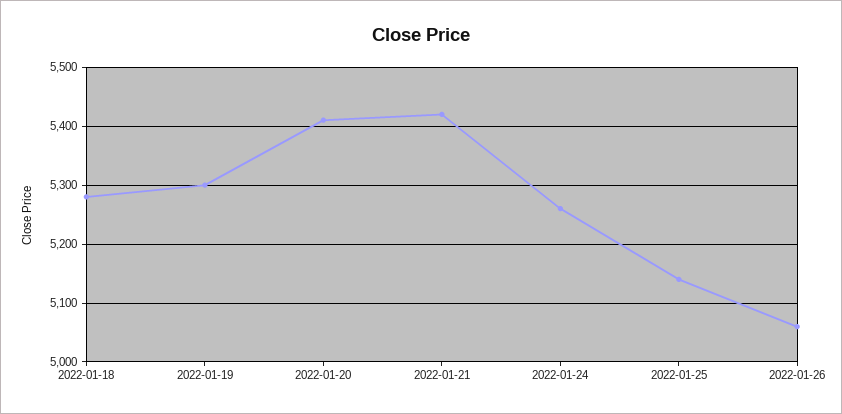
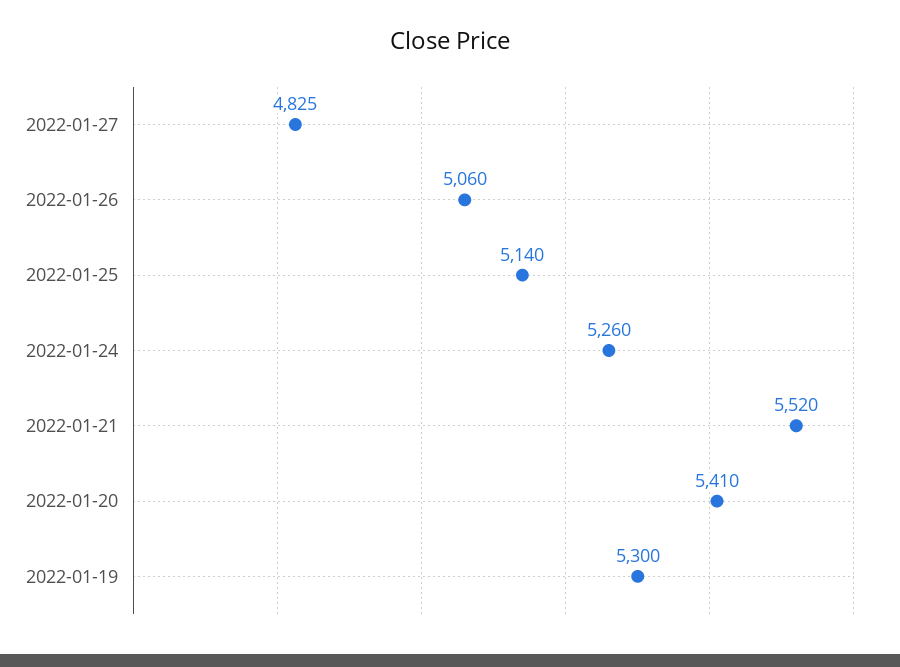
2022-01-18: 5280 -> none
2022-01-21: 5420 -> 5520
2022-01-27: none -> 4825

